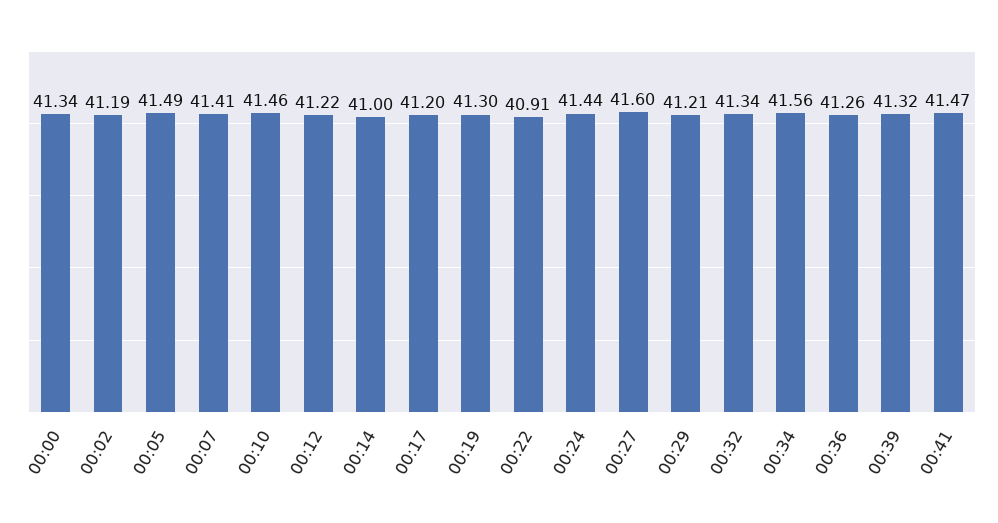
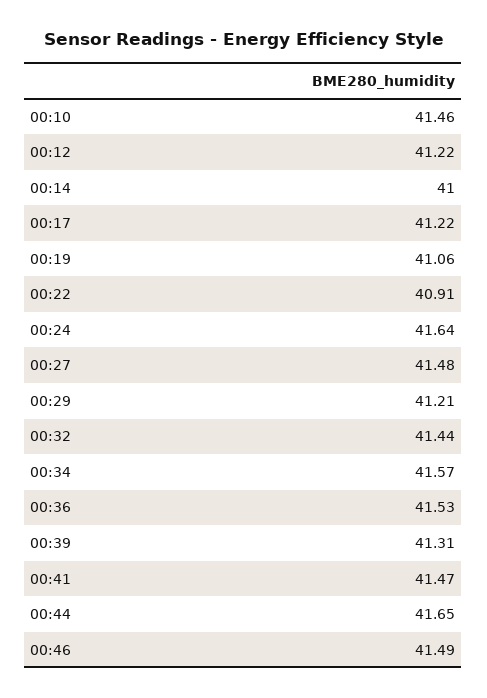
00:00: 41.34 -> none
00:02: 41.19 -> none
00:05: 41.49 -> none
00:07: 41.41 -> none
00:17: 41.2 -> 41.22
00:19: 41.3 -> 41.06
00:24: 41.44 -> 41.64
00:27: 41.6 -> 41.48
00:32: 41.34 -> 41.44
00:34: 41.56 -> 41.57
00:36: 41.26 -> 41.53
00:39: 41.32 -> 41.31
00:44: none -> 41.65
00:46: none -> 41.49

